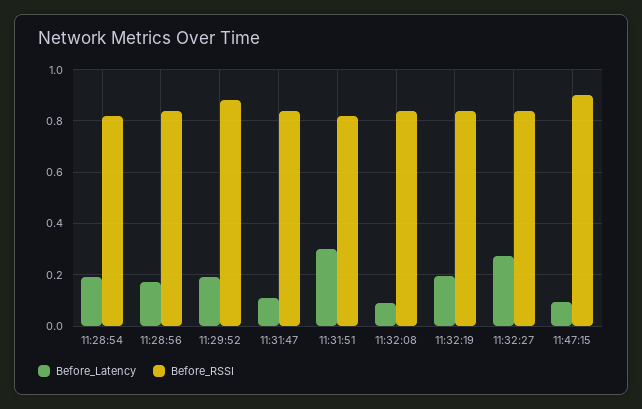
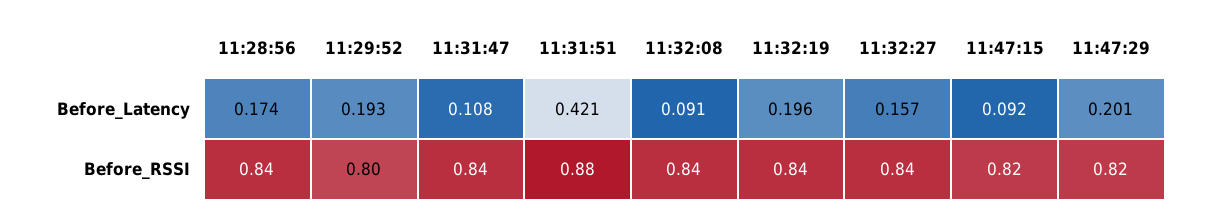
Before_Latency, 11:28:54: 0.2 -> none
Before_RSSI, 11:28:54: 0.825 -> none
Before_RSSI, 11:29:52: 0.875 -> 0.8
Before_Latency, 11:31:51: 0.3 -> 0.421
Before_RSSI, 11:31:51: 0.825 -> 0.88
Before_Latency, 11:32:27: 0.275 -> 0.157
Before_RSSI, 11:47:15: 0.9 -> 0.82
Before_Latency, 11:47:29: none -> 0.201
Before_RSSI, 11:47:29: none -> 0.82

